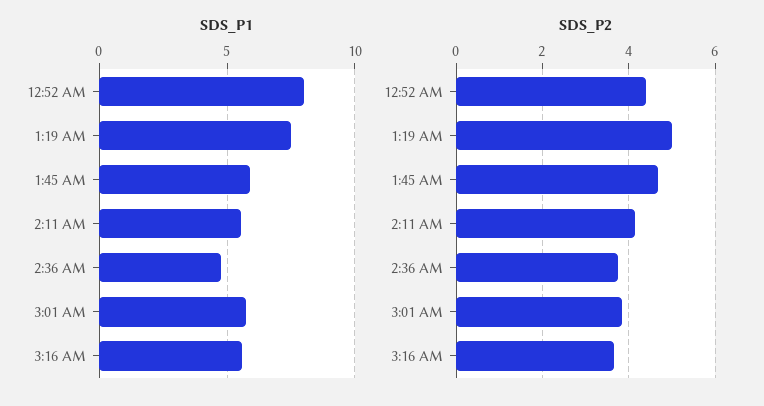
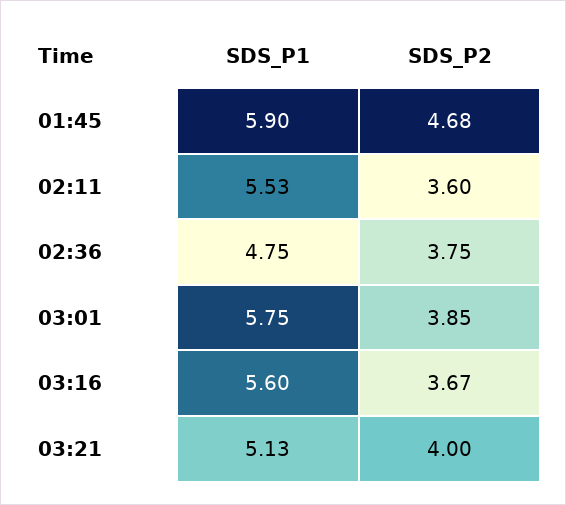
SDS_P1, 12:52 AM: 8 -> none
SDS_P1, 1:19 AM: 7.5 -> none
SDS_P2, 12:52 AM: 4.4 -> none
SDS_P2, 1:19 AM: 5 -> none
SDS_P2, 2:11 AM: 4.2 -> 3.6
SDS_P1, 03:21: none -> 5.13
SDS_P2, 03:21: none -> 4

